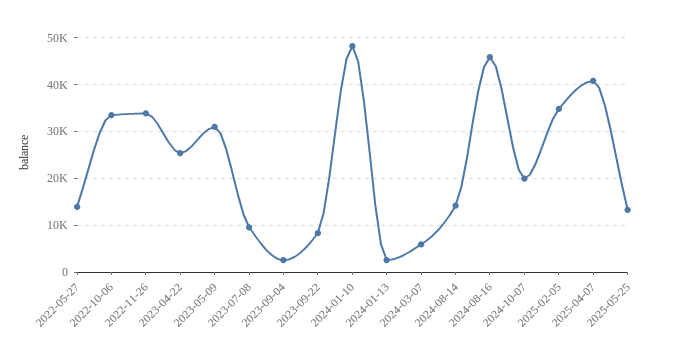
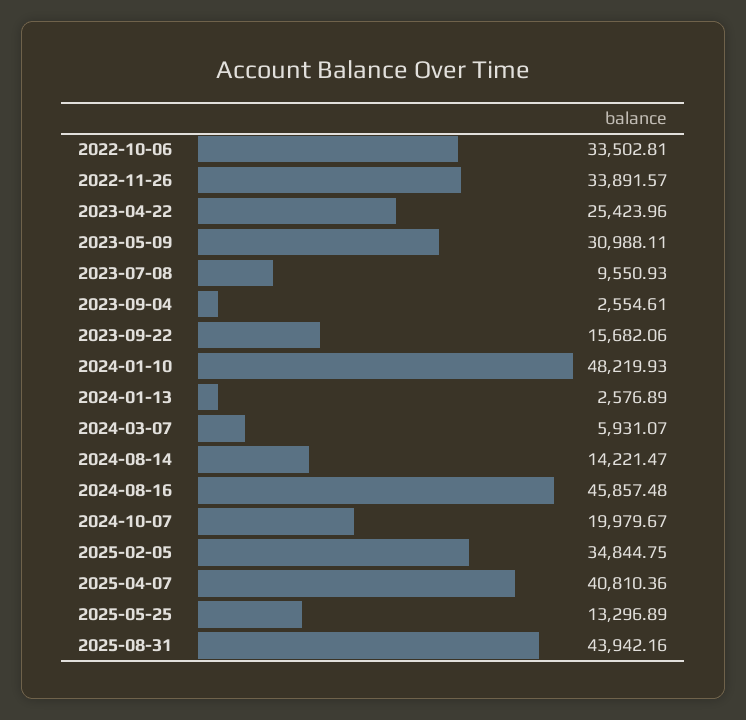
2022-05-27: 14000 -> none
2023-09-22: 8000 -> 15682.06
2025-08-31: none -> 43942.16

